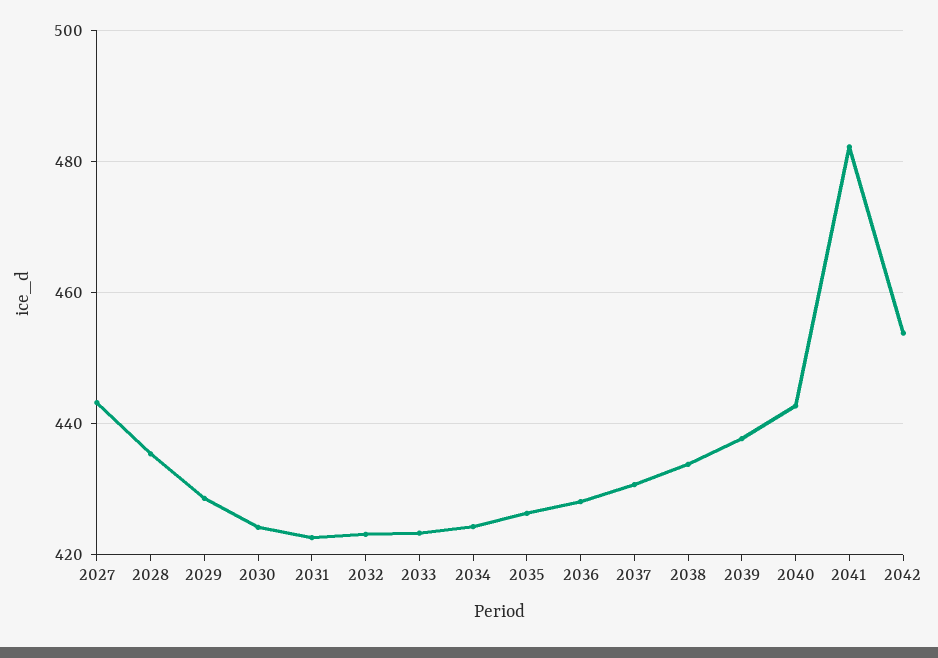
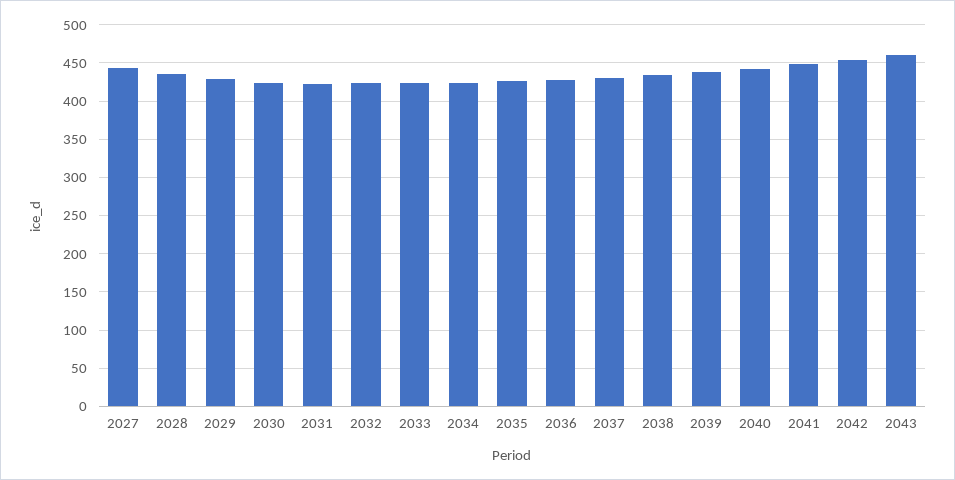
2041: 482 -> 450
2043: none -> 460

